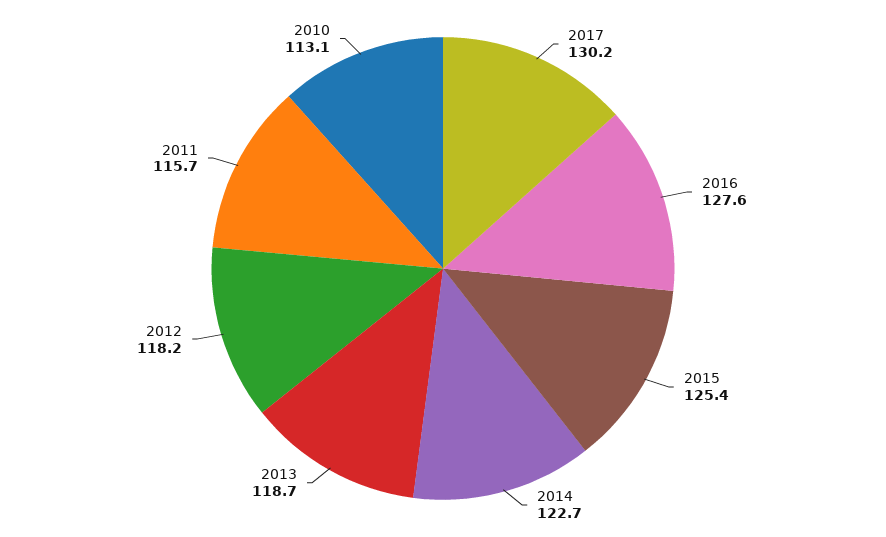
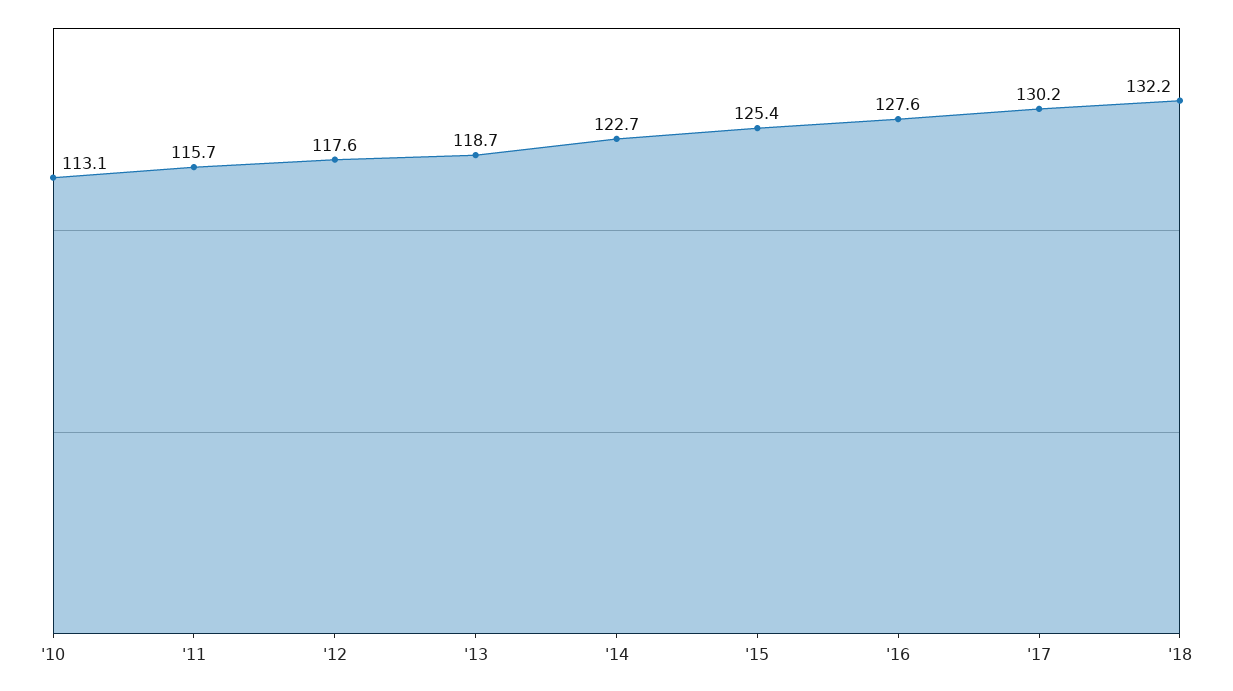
2012: 118.2 -> 117.6
'18: none -> 132.2

